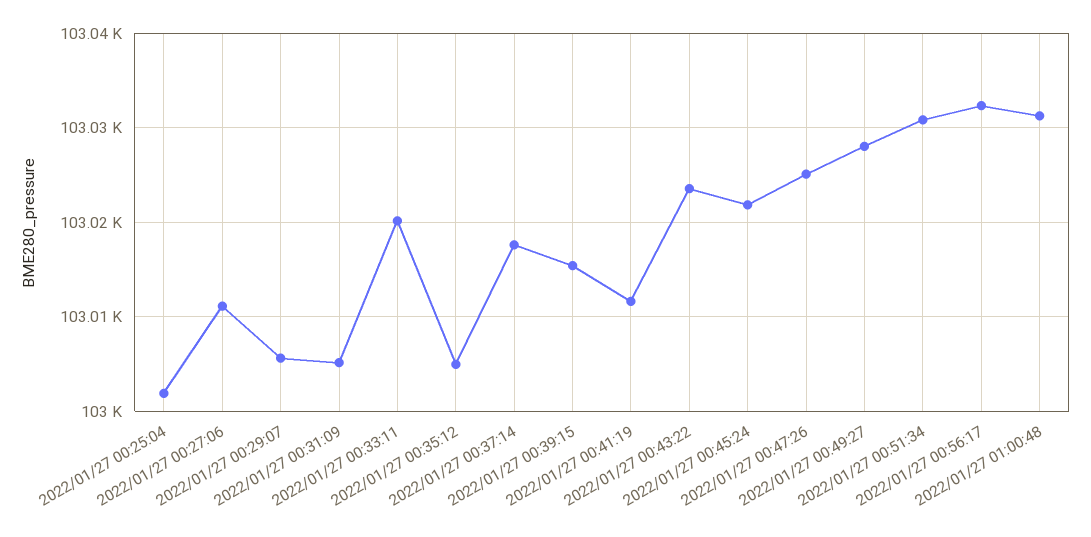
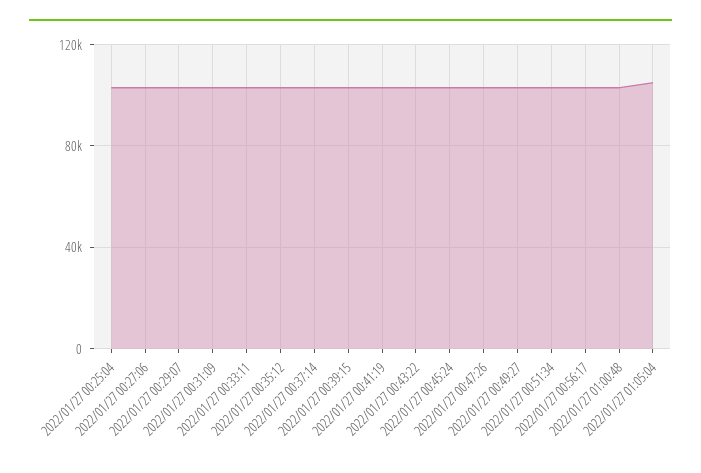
2022/01/27 01:05:04: none -> 105000

